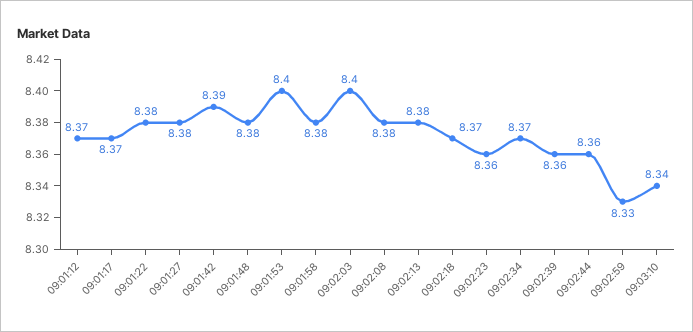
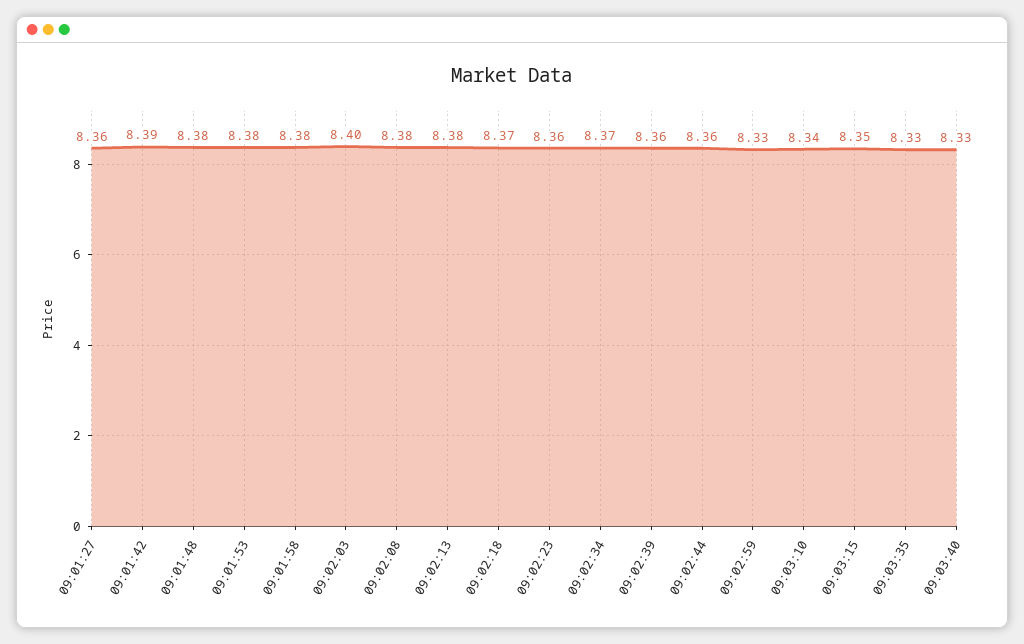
09:01:12: 8.37 -> none
09:01:17: 8.37 -> none
09:01:22: 8.38 -> none
09:01:27: 8.38 -> 8.36
09:01:53: 8.4 -> 8.38
09:03:15: none -> 8.35
09:03:35: none -> 8.33
09:03:40: none -> 8.33

